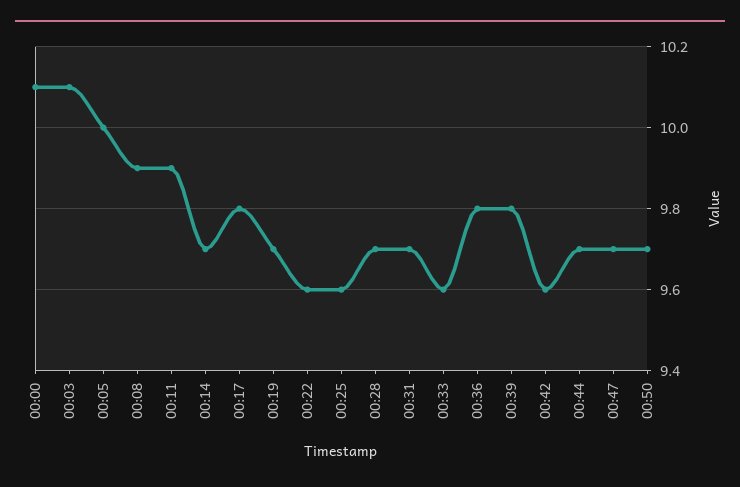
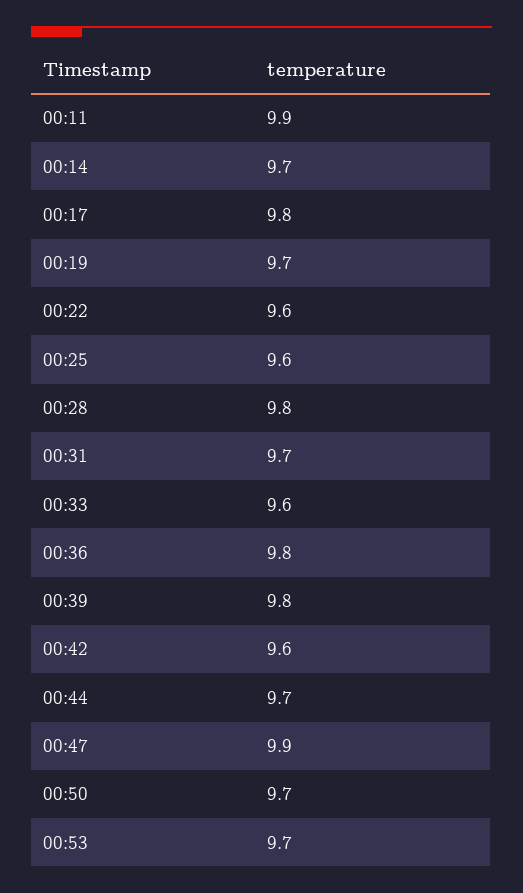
00:00: 10.1 -> none
00:03: 10.1 -> none
00:05: 10 -> none
00:08: 9.9 -> none
00:28: 9.7 -> 9.8
00:47: 9.7 -> 9.9
00:53: none -> 9.7

